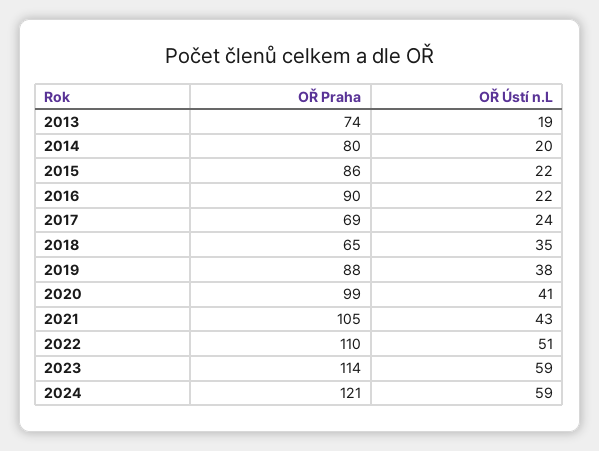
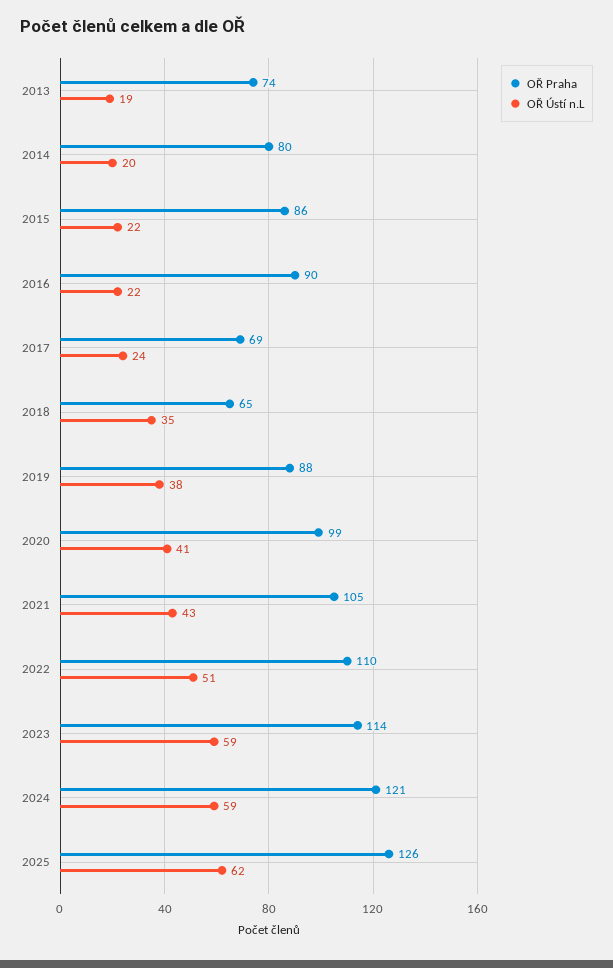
OŘ Praha, 2025: none -> 126
OŘ Ústí n.L, 2025: none -> 62

